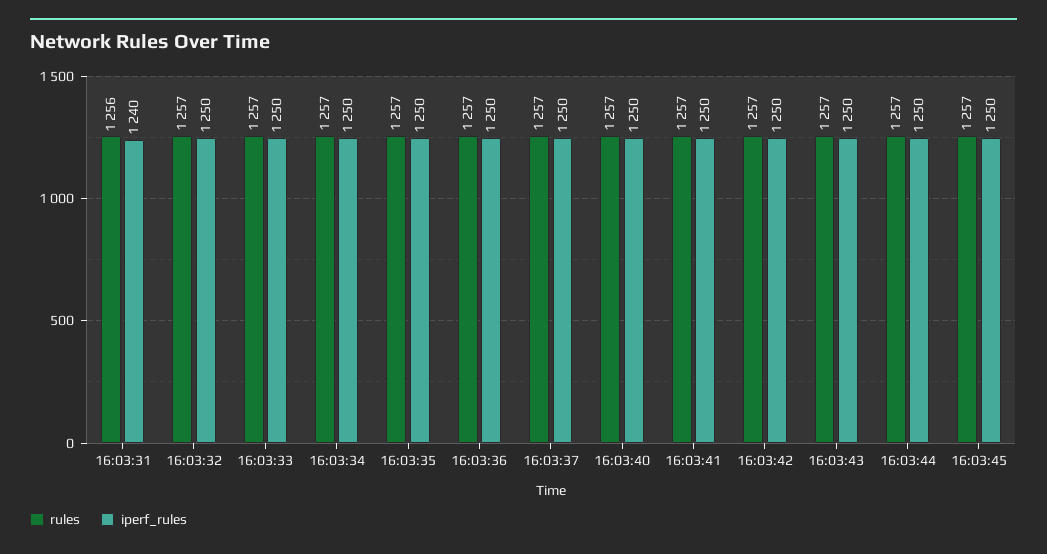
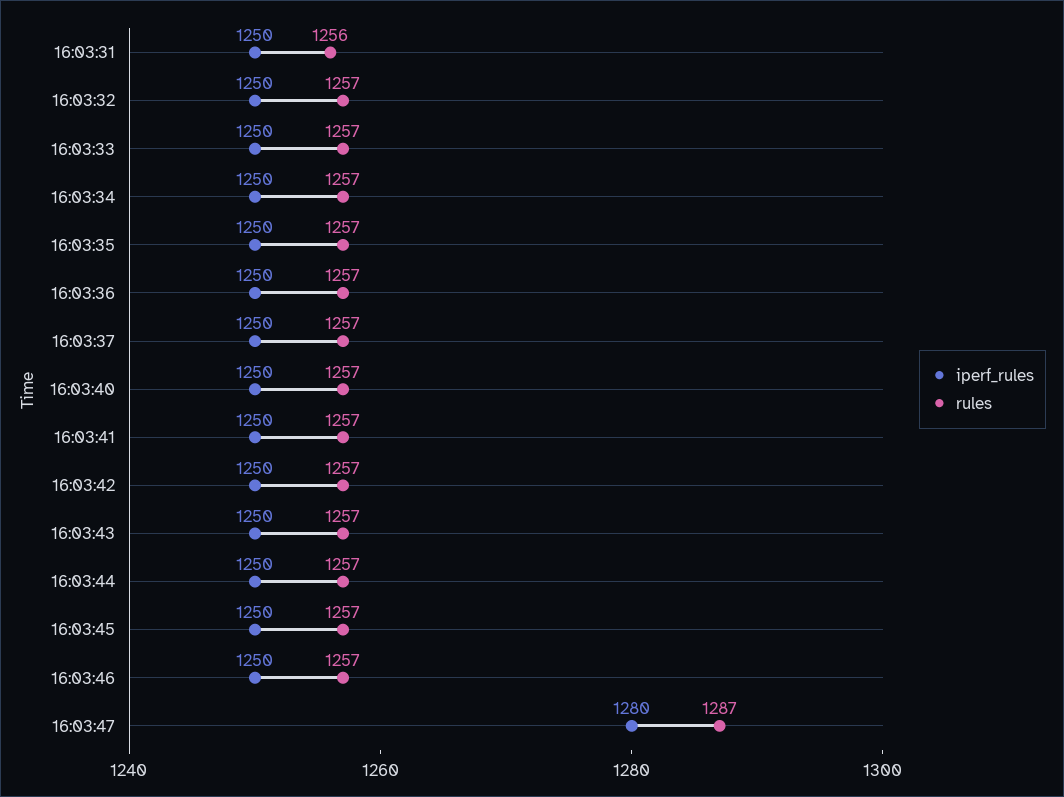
iperf_rules, 16:03:31: 1240 -> 1250
iperf_rules, 16:03:46: none -> 1250
rules, 16:03:46: none -> 1257
iperf_rules, 16:03:47: none -> 1280
rules, 16:03:47: none -> 1287

